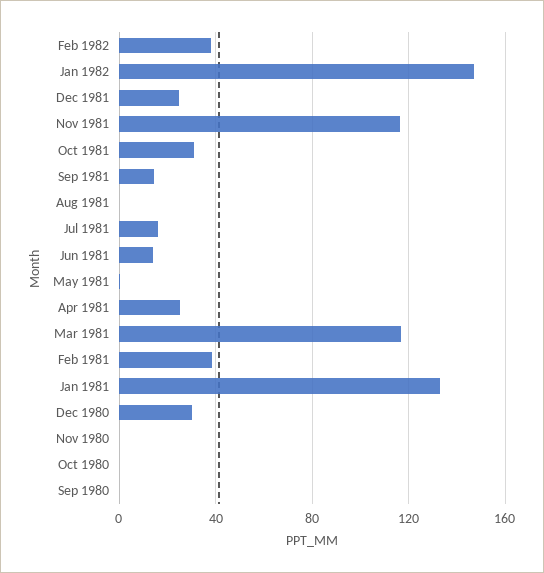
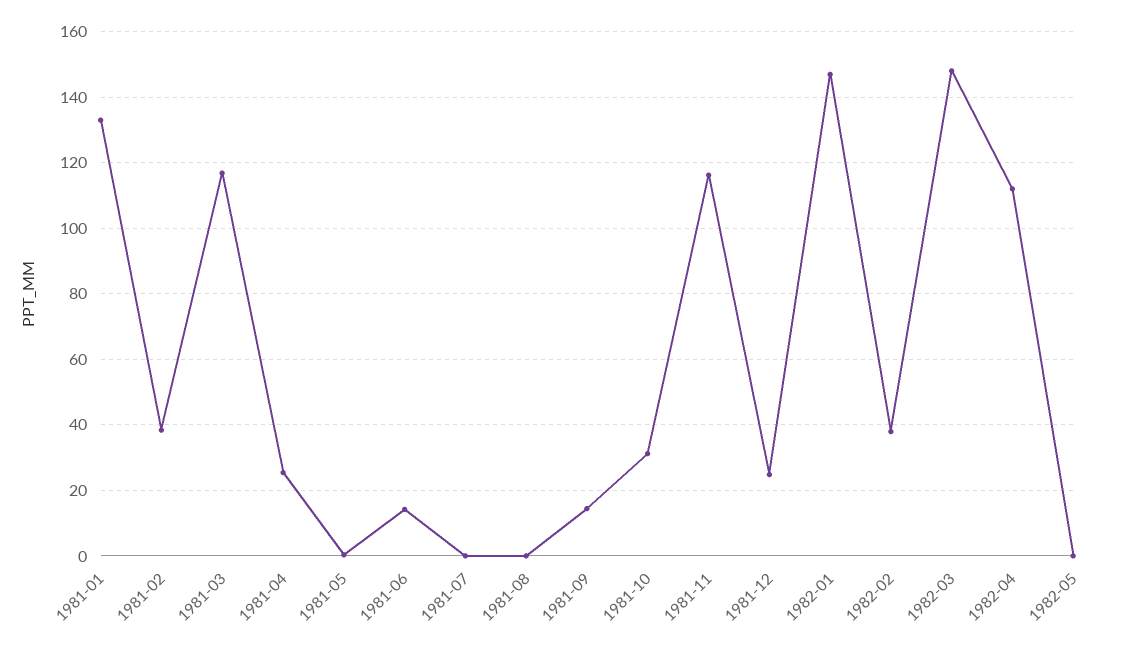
Jul 1981: 15 -> 0
Dec 1980: 30 -> none
Nov 1980: 0 -> none
Oct 1980: 0 -> none
Sep 1980: 0 -> none
1982-03: none -> 148
1982-04: none -> 112
1982-05: none -> 0

